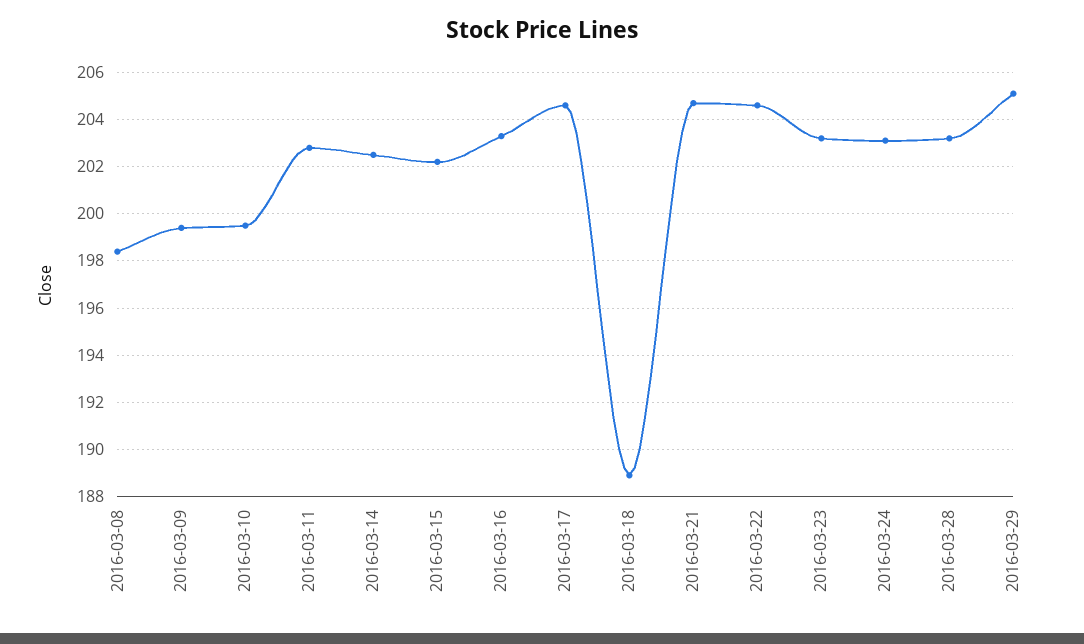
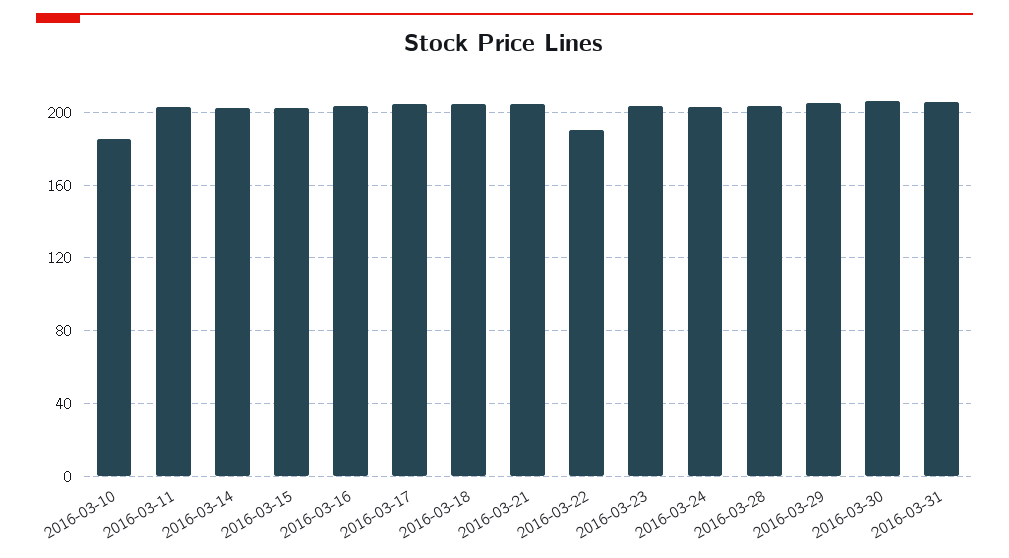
2016-03-08: 198.5 -> none
2016-03-09: 199.5 -> none
2016-03-10: 199.5 -> 185
2016-03-18: 189 -> 205
2016-03-22: 204.5 -> 190
2016-03-30: none -> 205
2016-03-31: none -> 205

